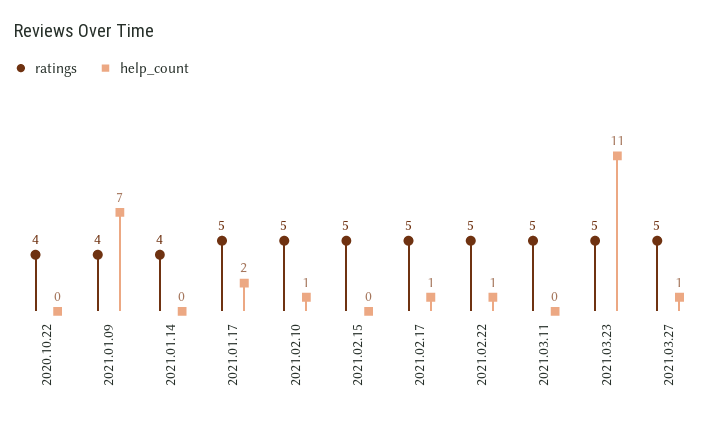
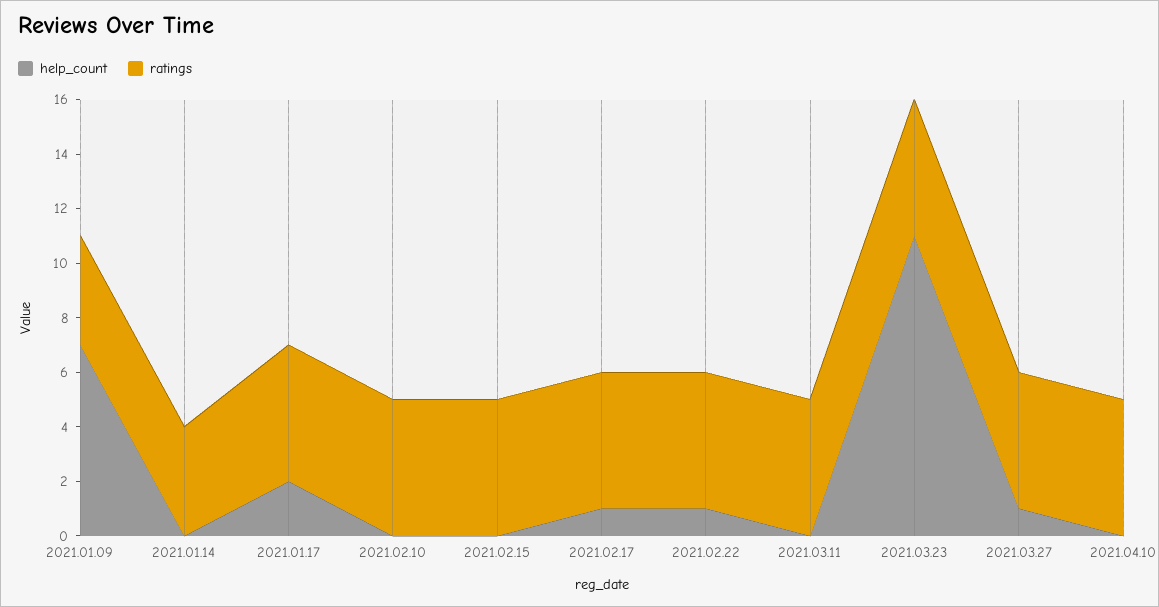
ratings, 2020.10.22: 4 -> none
help_count, 2020.10.22: 0 -> none
help_count, 2021.02.10: 1 -> 0
help_count, 2021.04.10: none -> 0
ratings, 2021.04.10: none -> 5

